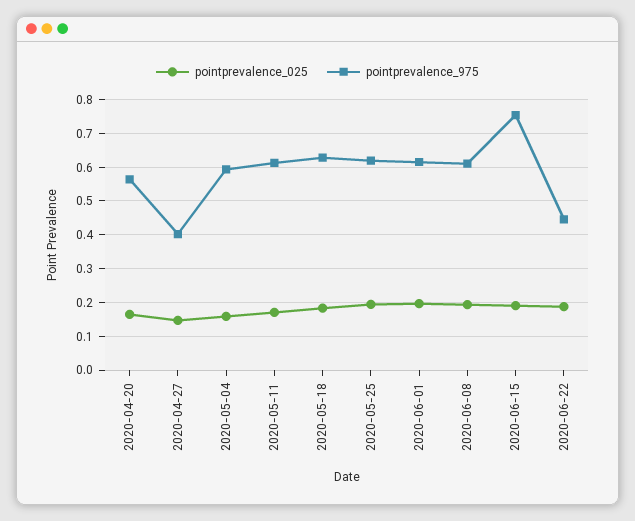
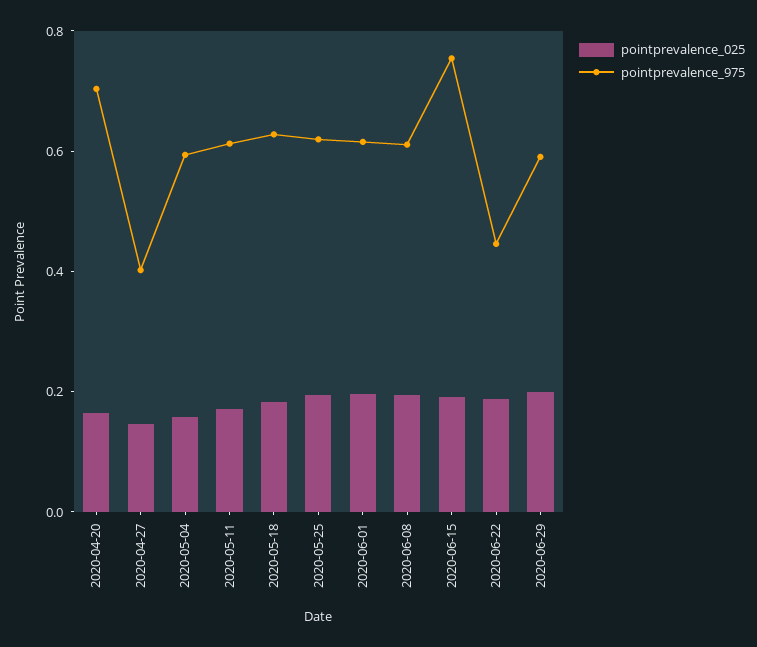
pointprevalence_975, 2020-04-20: 0.56 -> 0.7
pointprevalence_025, 2020-06-29: none -> 0.2
pointprevalence_975, 2020-06-29: none -> 0.6

